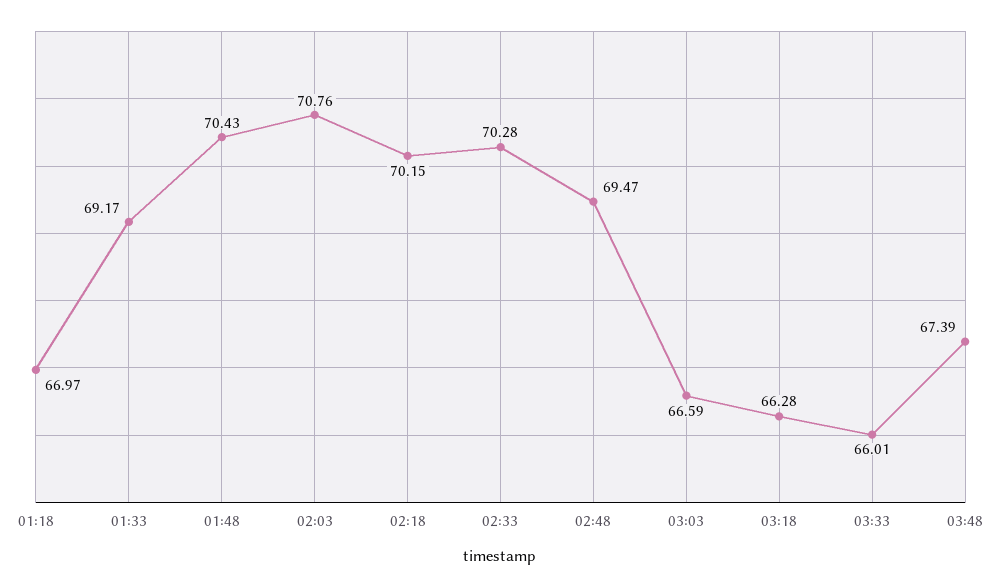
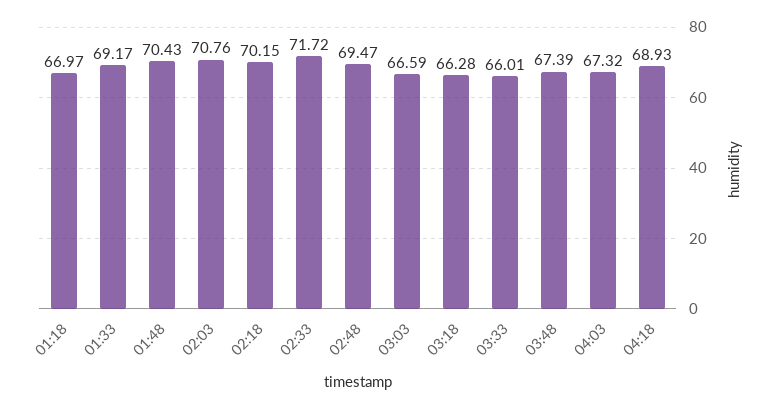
02:33: 70.28 -> 71.72
04:03: none -> 67.32
04:18: none -> 68.93

